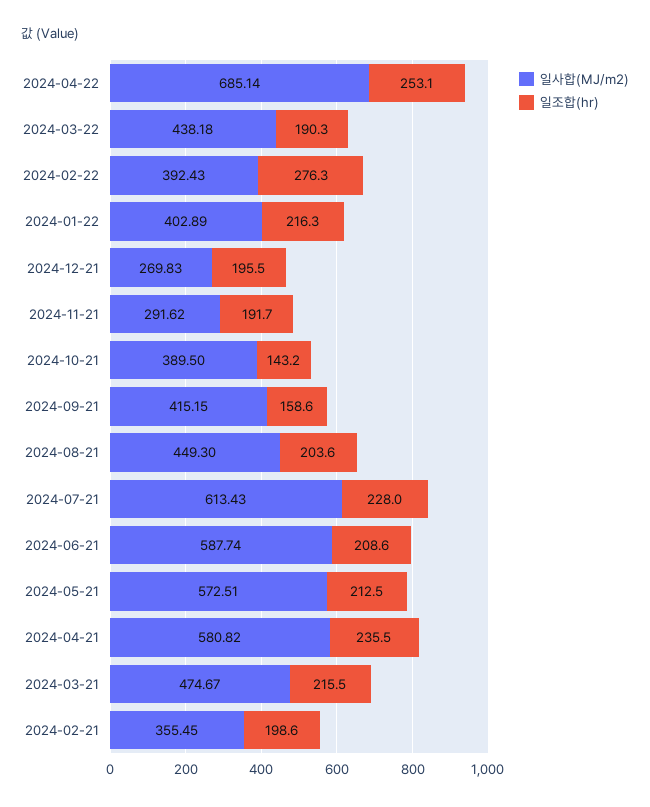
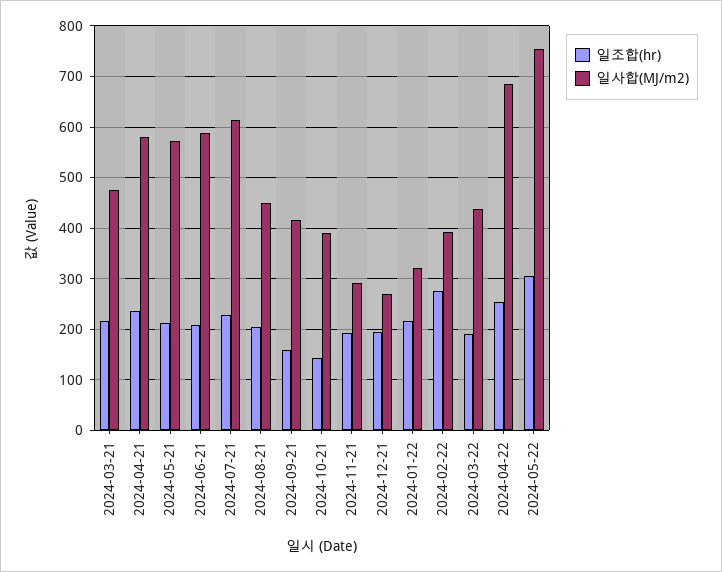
일사합(MJ/m2), 2024-01-22: 402.89 -> 320
일사합(MJ/m2), 2024-02-21: 355.45 -> none
일조합(hr), 2024-02-21: 198.6 -> none
일조합(hr), 2024-05-22: none -> 300
일사합(MJ/m2), 2024-05-22: none -> 760

